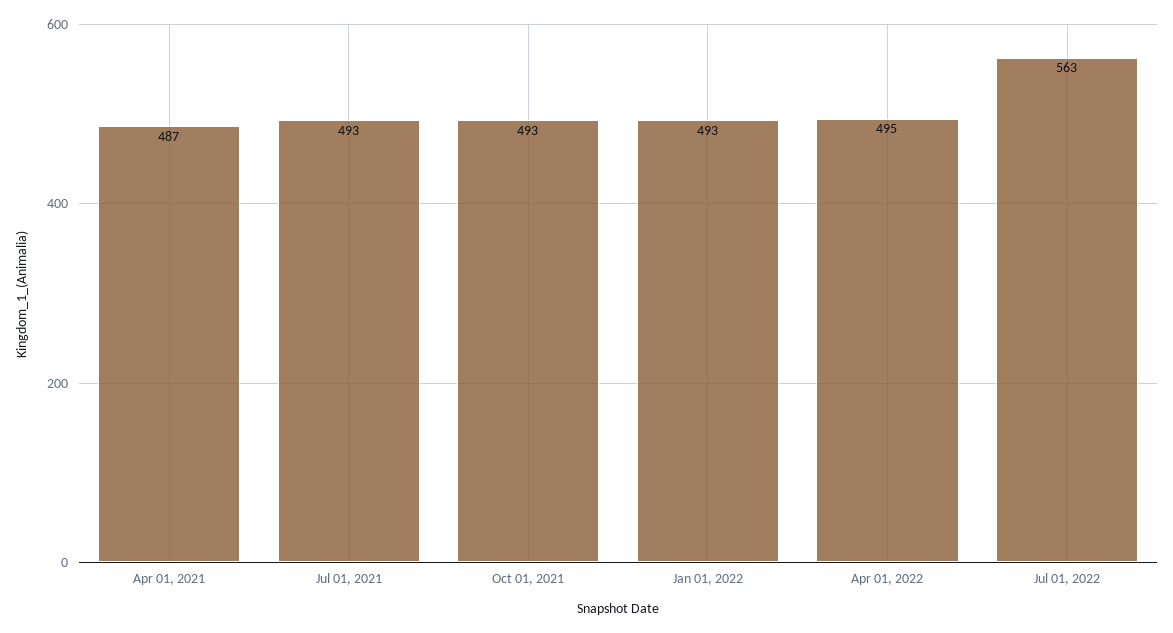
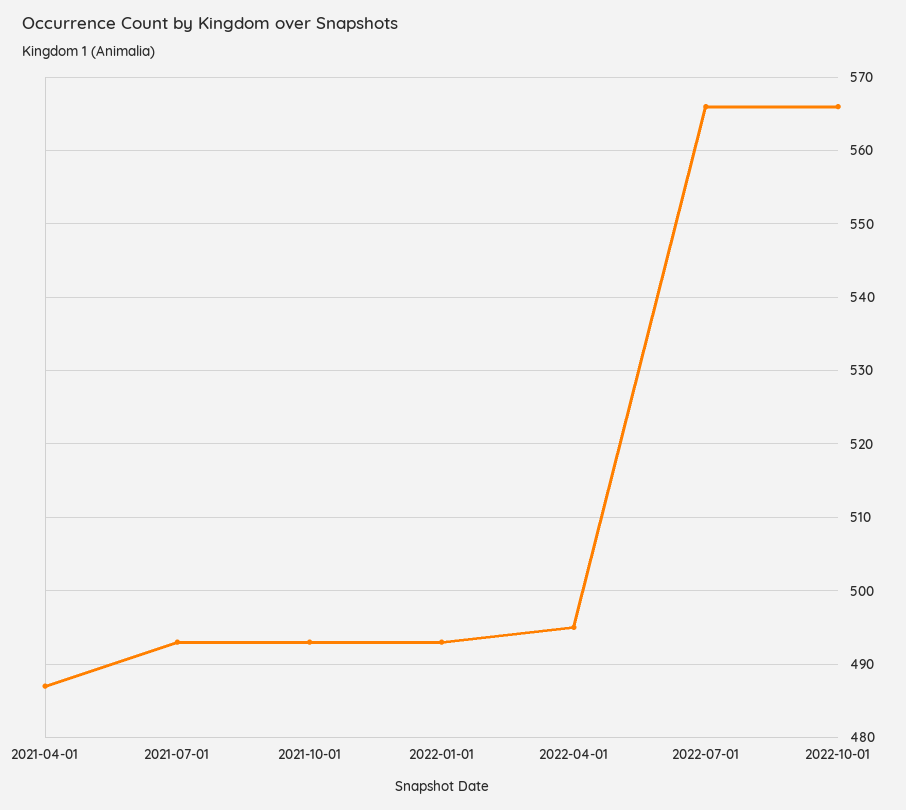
Jul 01, 2022: 563 -> 566
2022-10-01: none -> 566

